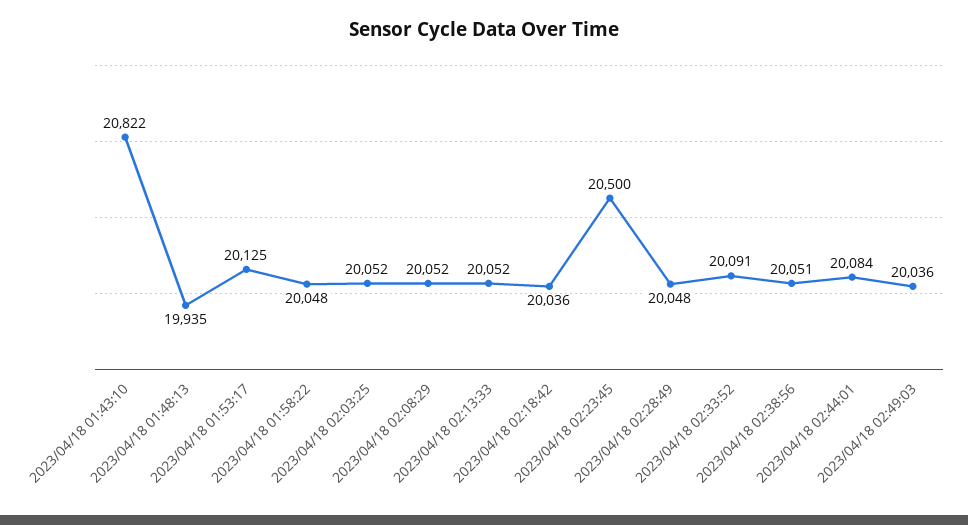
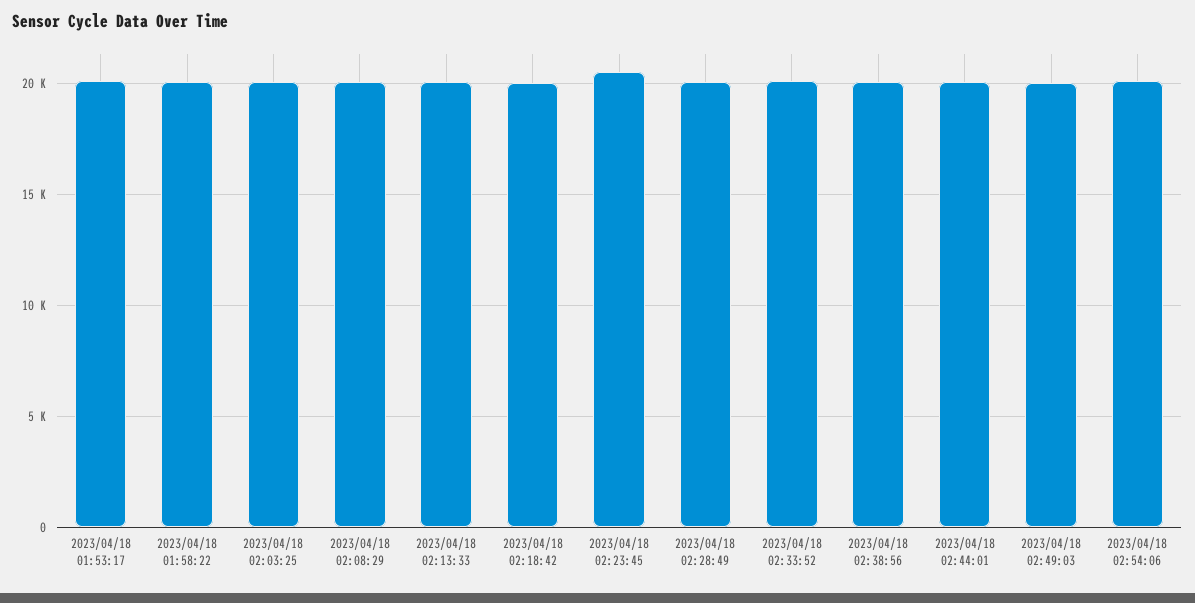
2023/04/18 01:43:10: 20822 -> none
2023/04/18 01:48:13: 19935 -> none
2023/04/18 02:54:06: none -> 20000

